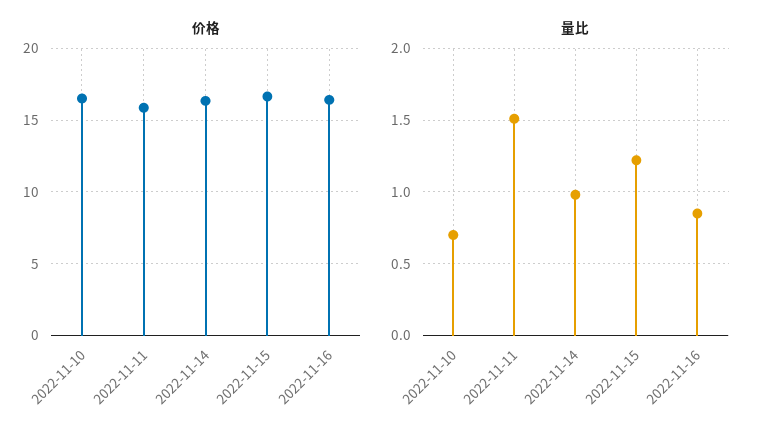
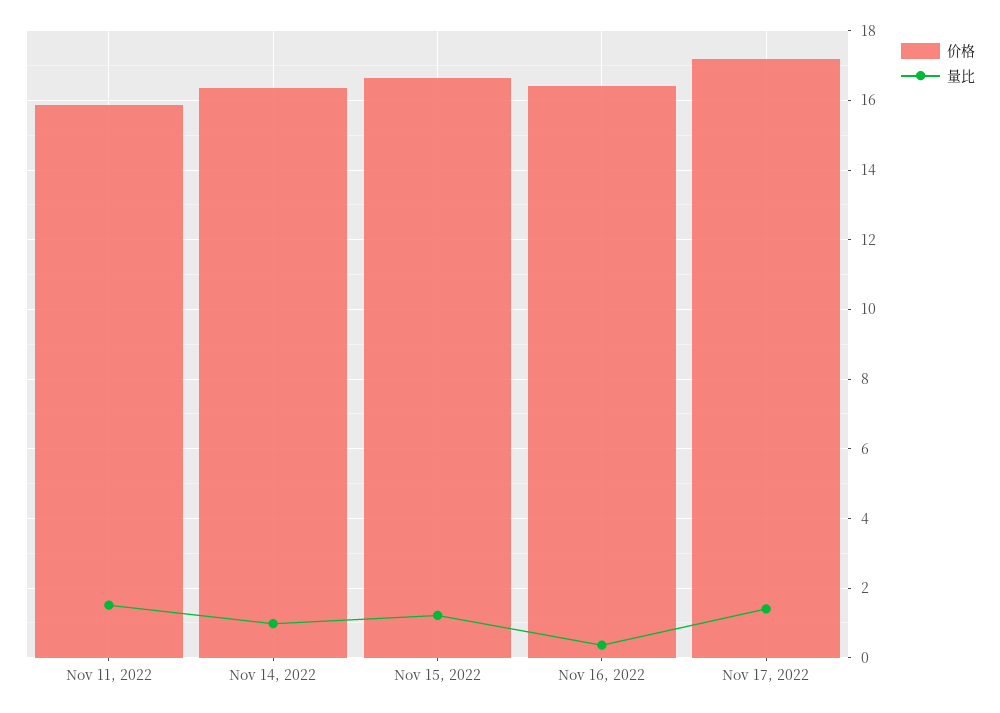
价格, 2022-11-10: 16.5 -> none
量比, 2022-11-10: 0.7 -> none
量比, 2022-11-16: 0.85 -> 0.4
价格, Nov 17, 2022: none -> 17.2
量比, Nov 17, 2022: none -> 1.4

